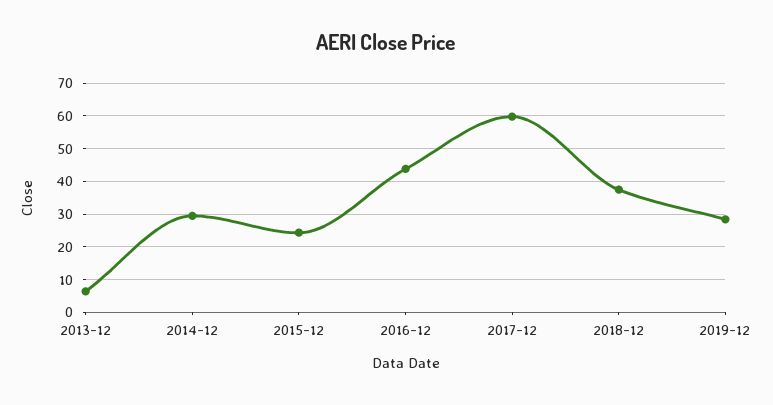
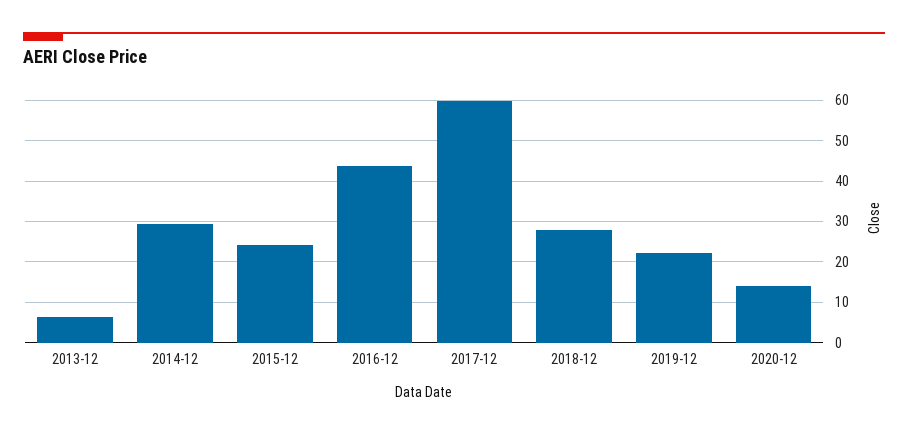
2018-12: 38 -> 28
2019-12: 28 -> 22
2020-12: none -> 14

